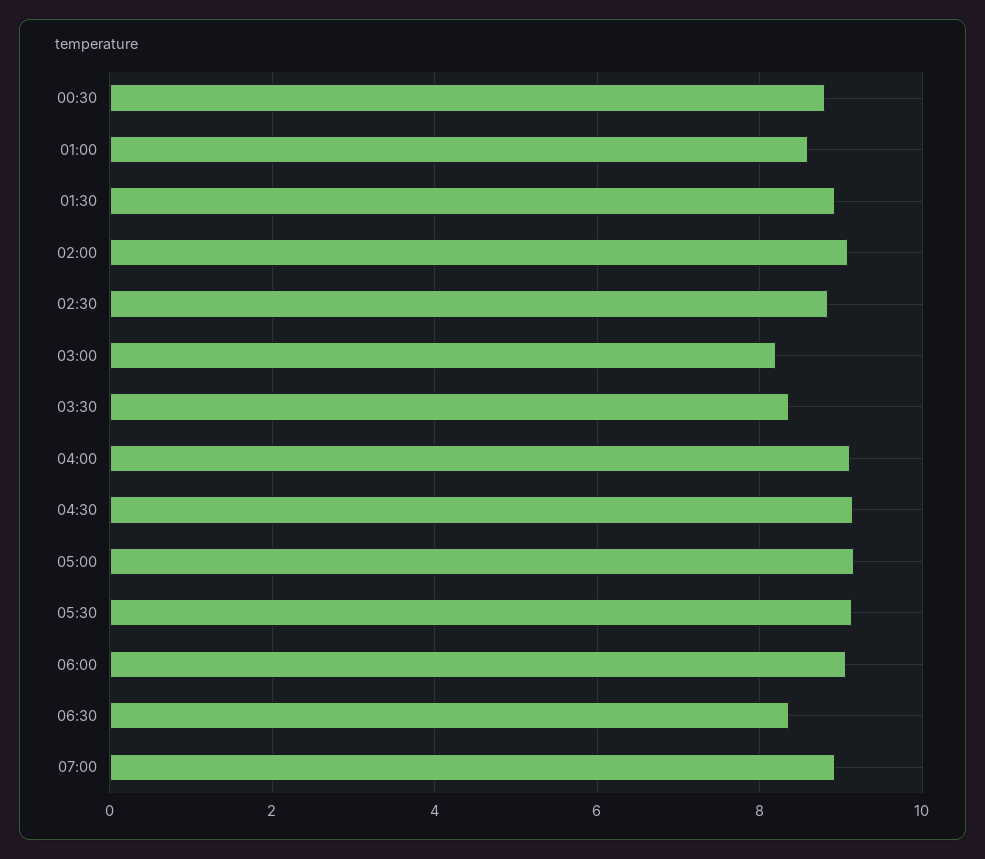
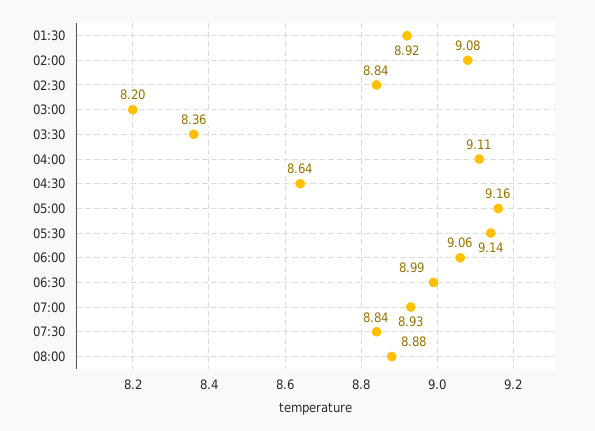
00:30: 8.8 -> none
01:00: 8.6 -> none
04:30: 9.2 -> 8.64
06:30: 8.4 -> 8.99
07:30: none -> 8.84
08:00: none -> 8.88

